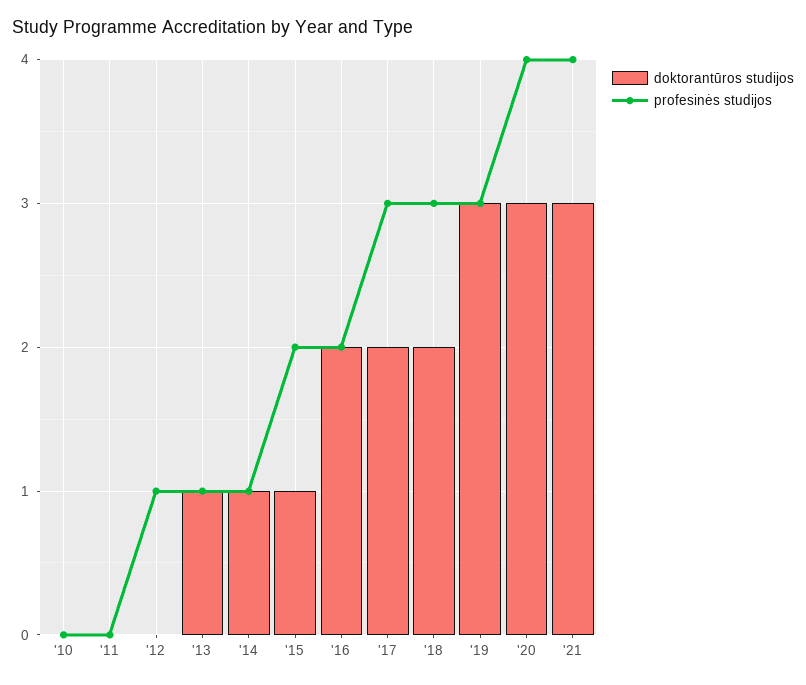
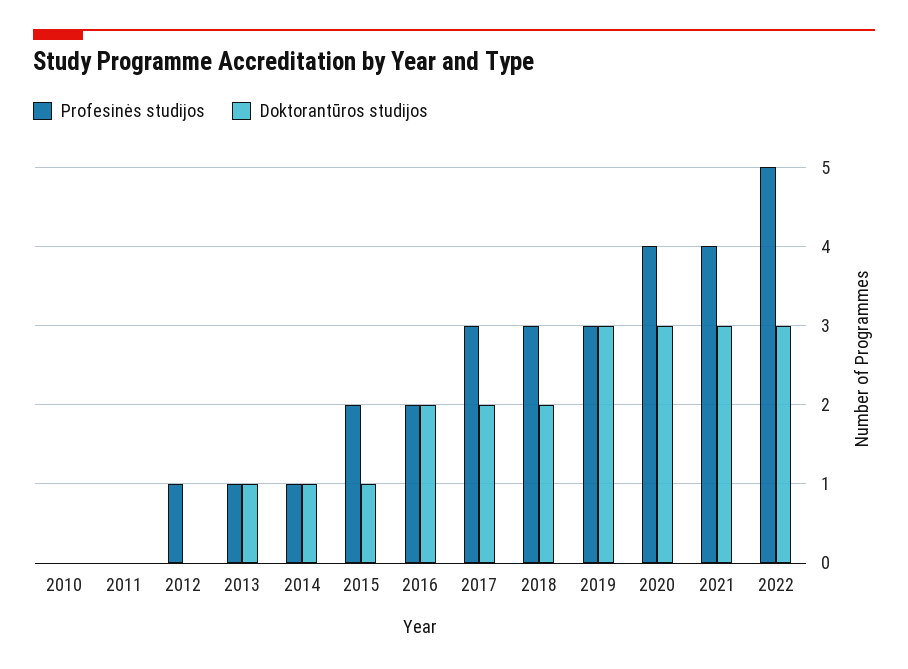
profesinės studijos, 2022: none -> 5
doktorantūros studijos, 2022: none -> 3

